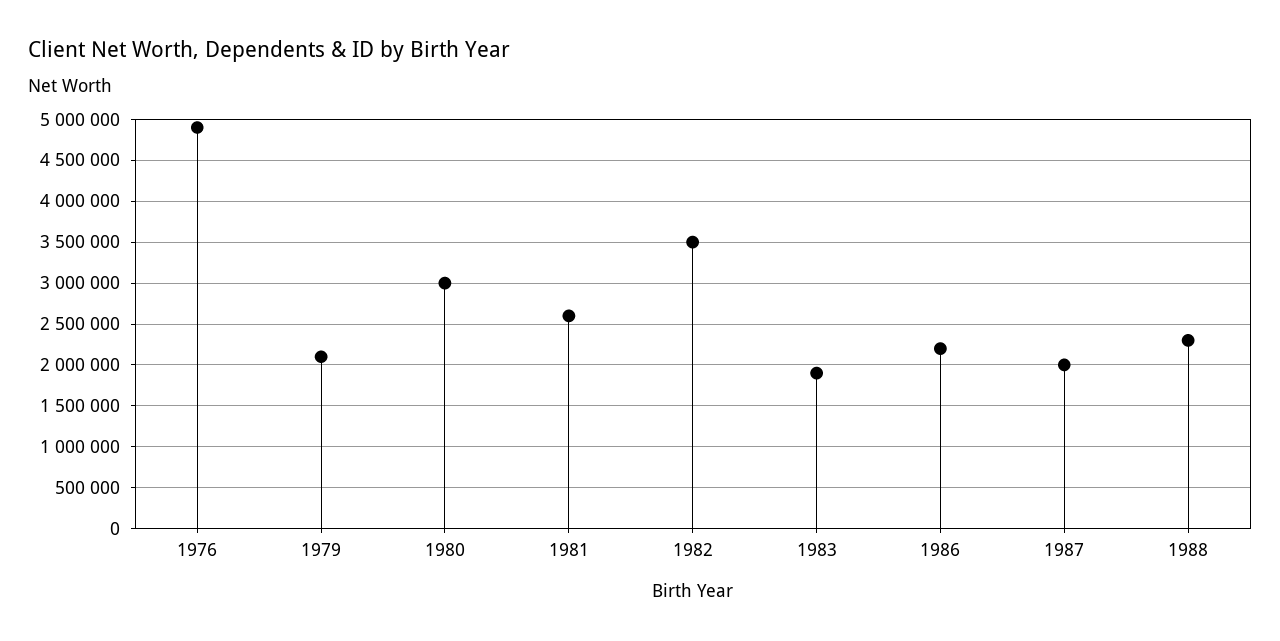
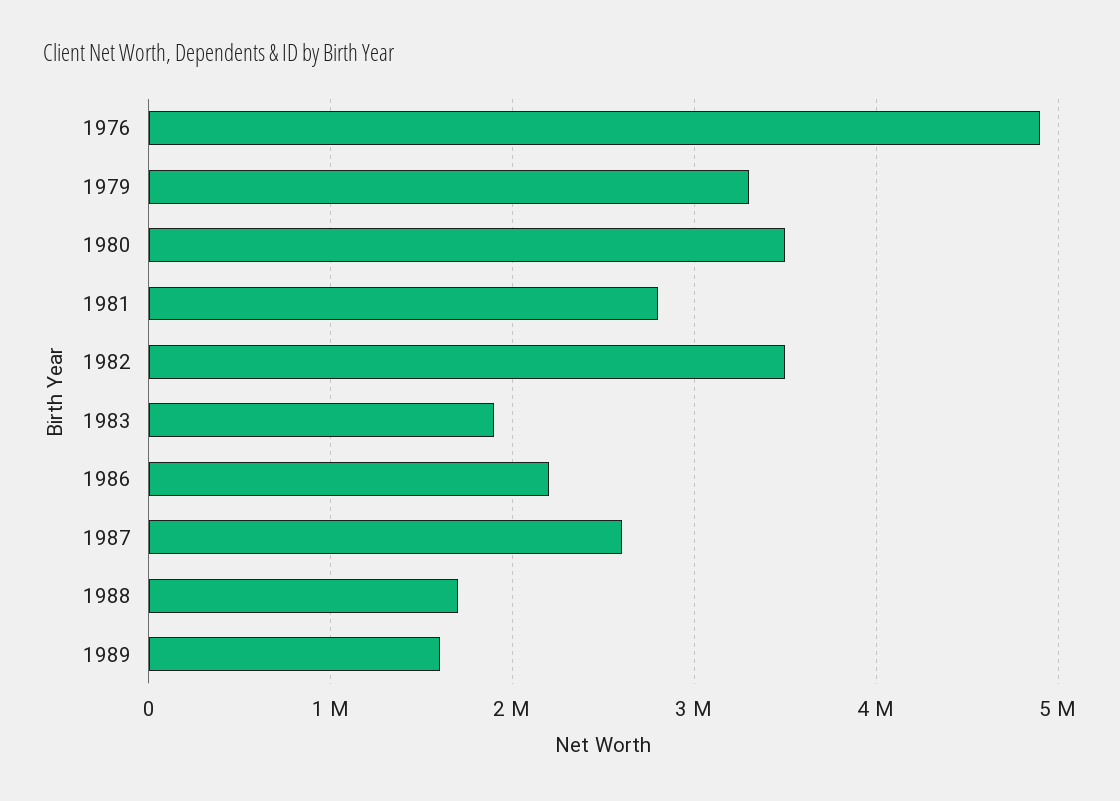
1979: 2100000 -> 3300000
1980: 3000000 -> 3500000
1981: 2600000 -> 2800000
1987: 2000000 -> 2600000
1988: 2300000 -> 1700000
1989: none -> 1600000

